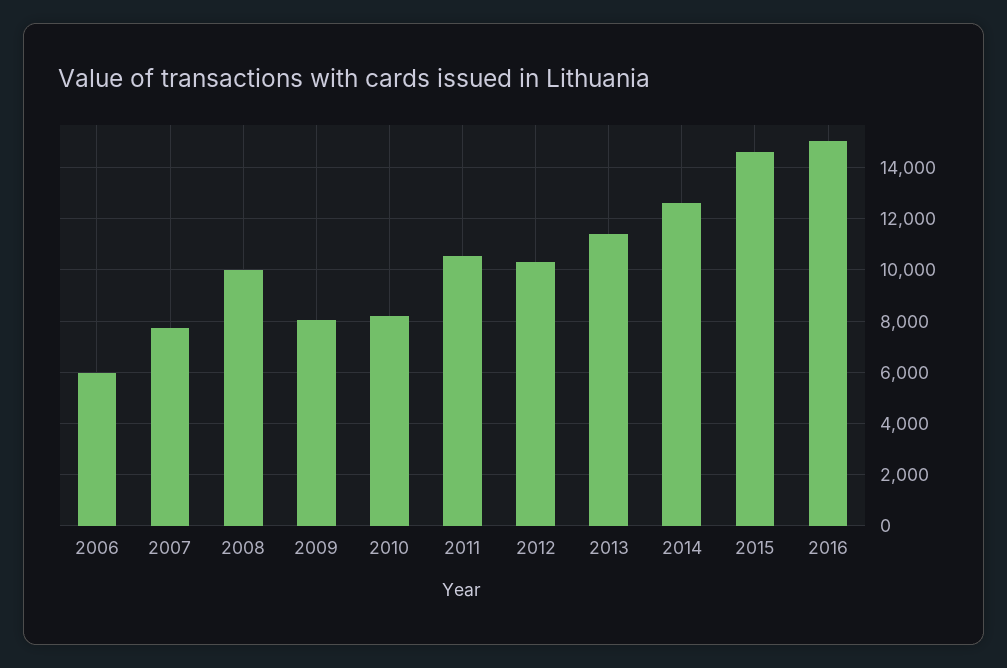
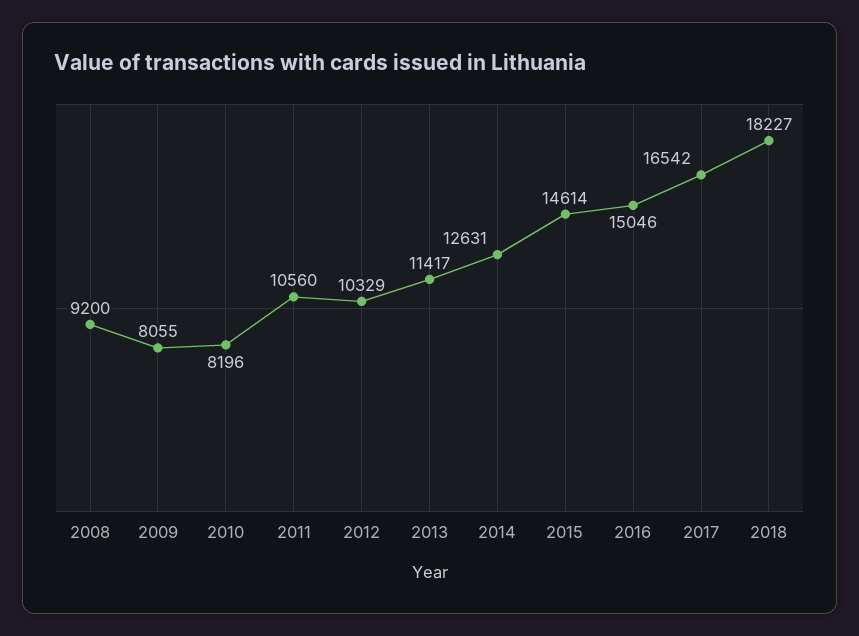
2006: 6000 -> none
2007: 7750 -> none
2008: 10000 -> 9200
2017: none -> 16542
2018: none -> 18227

